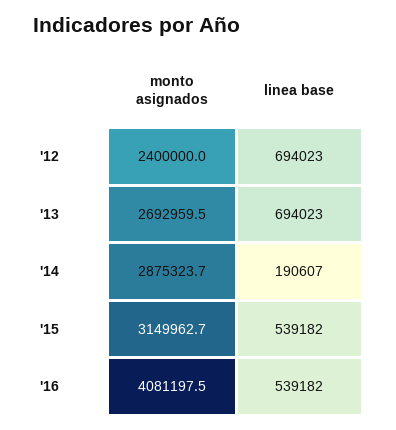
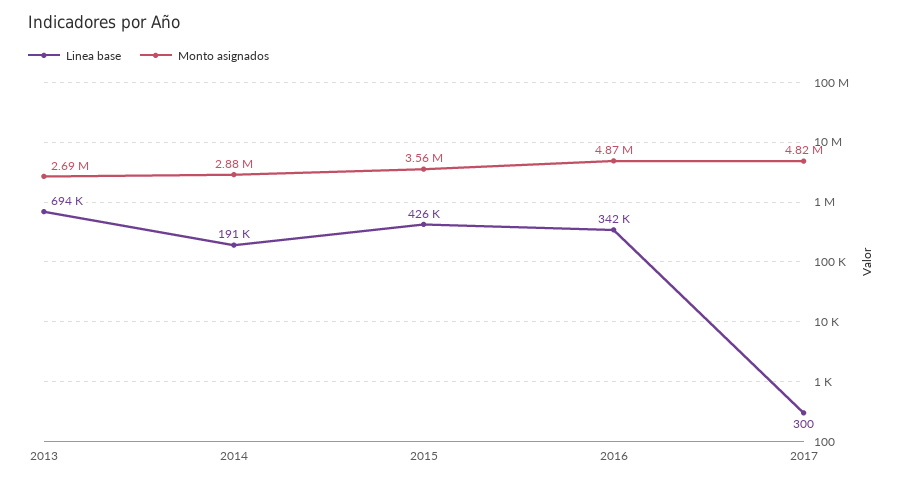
monto asignados, '12: 2400000 -> none
linea base, '12: 694023 -> none
monto asignados, '15: 3149962.7 -> 3560000
linea base, '15: 539182 -> 426000
monto asignados, '16: 4081197.5 -> 4870000
linea base, '16: 539182 -> 342000
linea base, 2017: none -> 300
monto asignados, 2017: none -> 4820000

